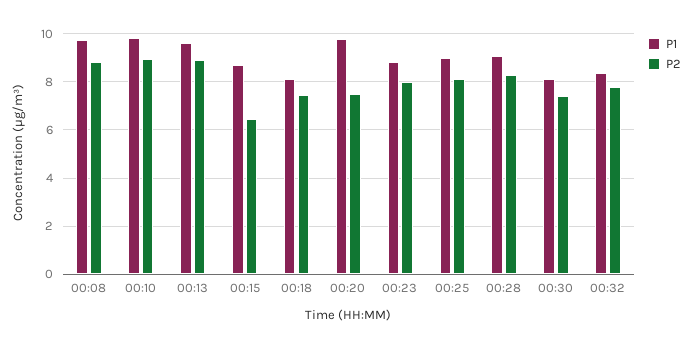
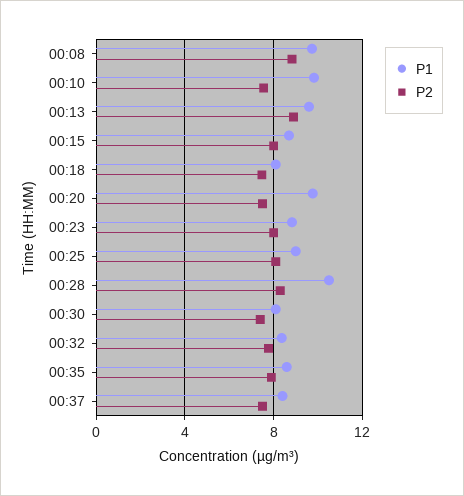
P2, 00:10: 9 -> 7.5
P2, 00:15: 6.5 -> 8
P1, 00:28: 9 -> 10.5
P1, 00:35: none -> 8.5
P2, 00:35: none -> 8
P1, 00:37: none -> 8.5
P2, 00:37: none -> 7.5

